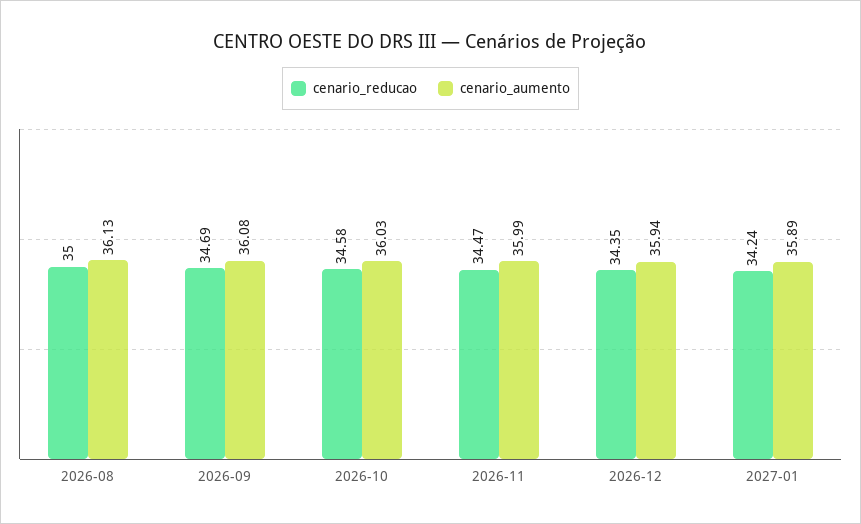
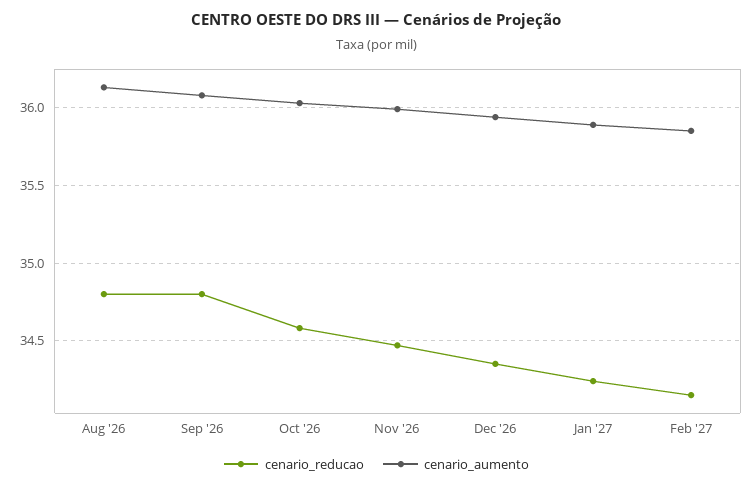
cenario_reducao, 2026-08: 35 -> 34.8
cenario_reducao, 2026-09: 34.69 -> 34.8
cenario_reducao, Feb '27: none -> 34.15
cenario_aumento, Feb '27: none -> 35.85

